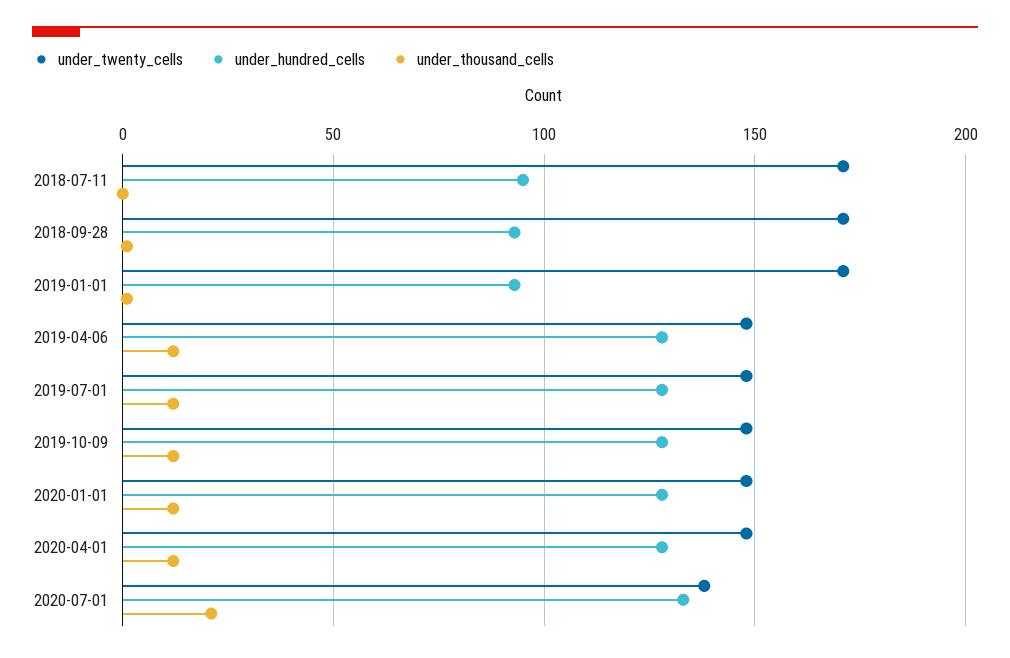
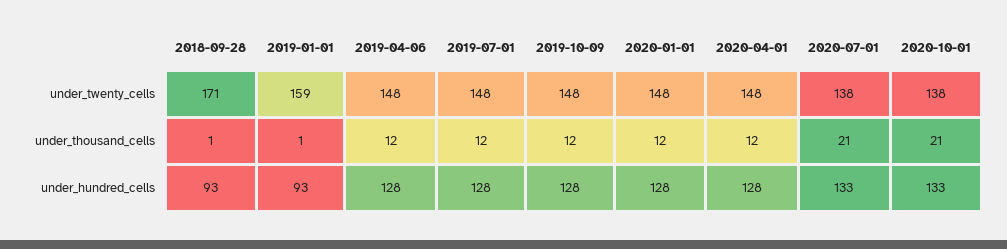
under_twenty_cells, 2018-07-11: 170 -> none
under_hundred_cells, 2018-07-11: 95 -> none
under_thousand_cells, 2018-07-11: 0 -> none
under_twenty_cells, 2019-01-01: 170 -> 159
under_twenty_cells, 2020-10-01: none -> 138
under_thousand_cells, 2020-10-01: none -> 21
under_hundred_cells, 2020-10-01: none -> 133

